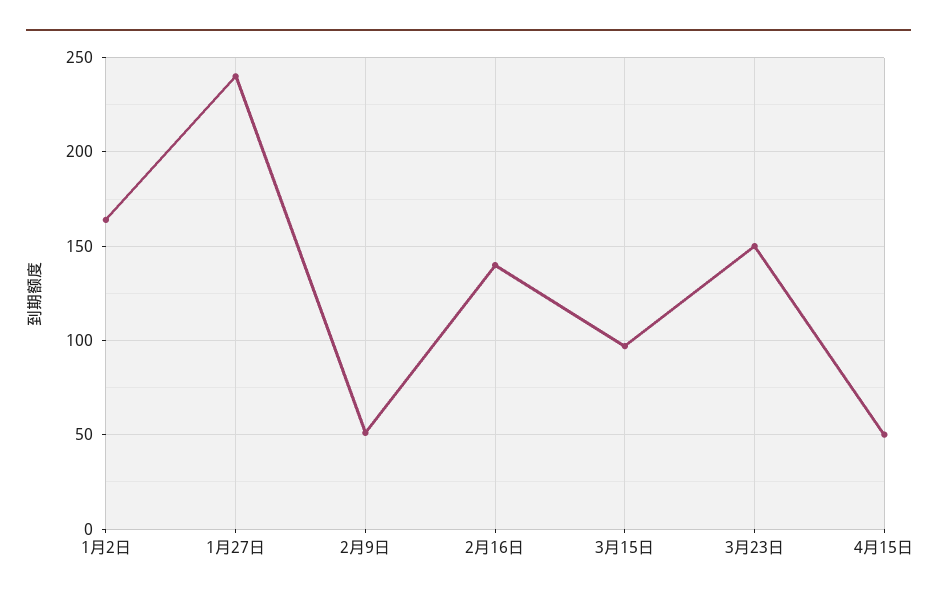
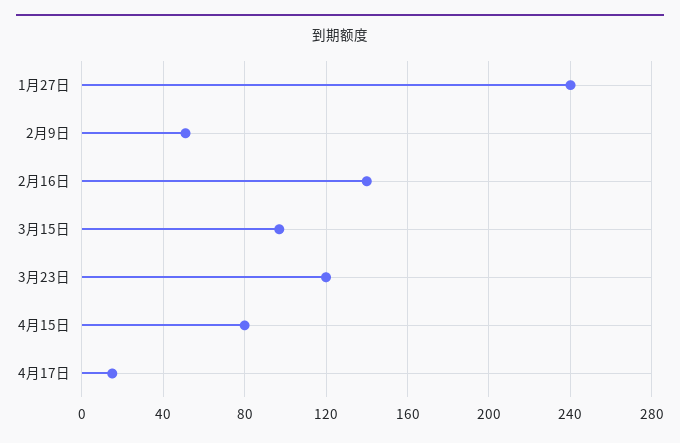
1月2日: 165 -> none
3月23日: 150 -> 120
4月15日: 50 -> 80
4月17日: none -> 15

